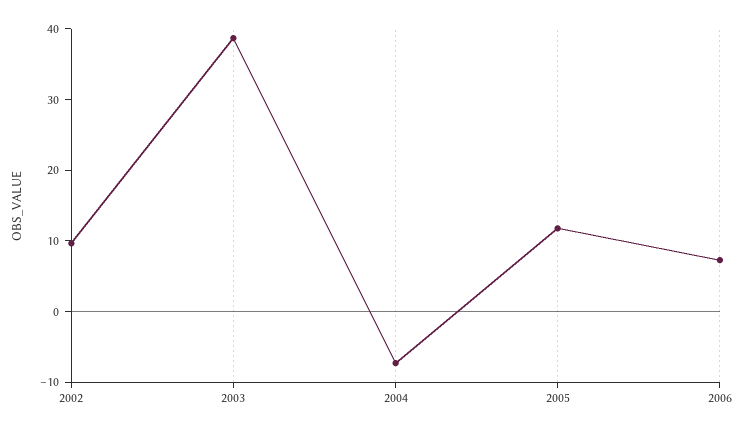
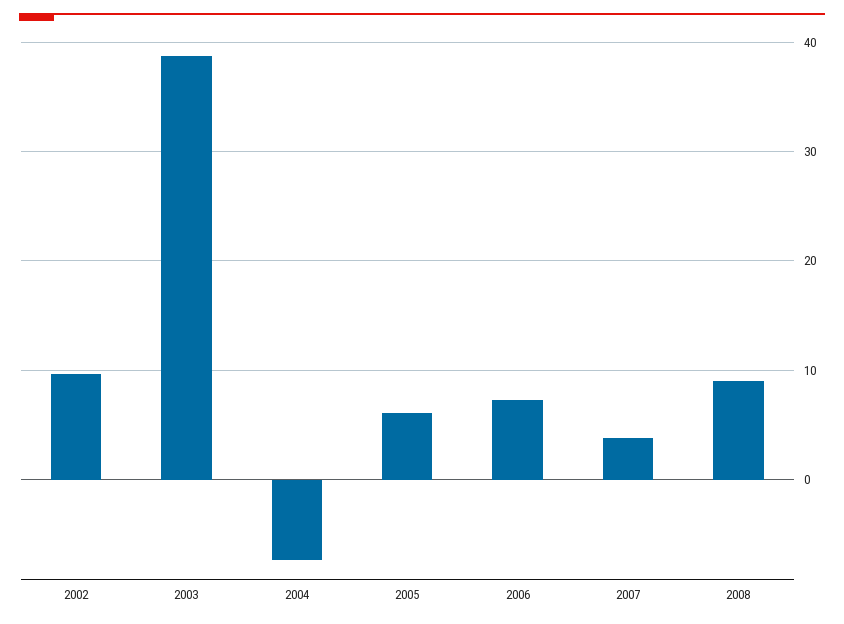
2005: 12 -> 6
2007: none -> 4
2008: none -> 9

